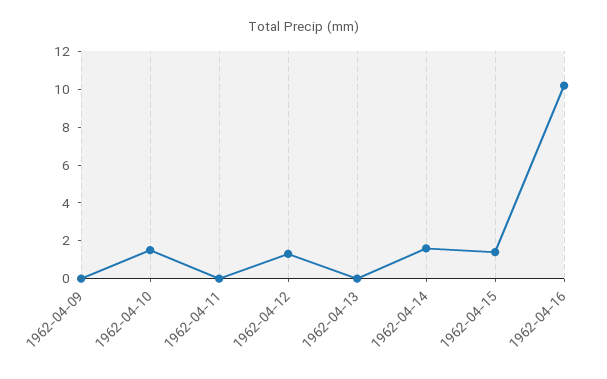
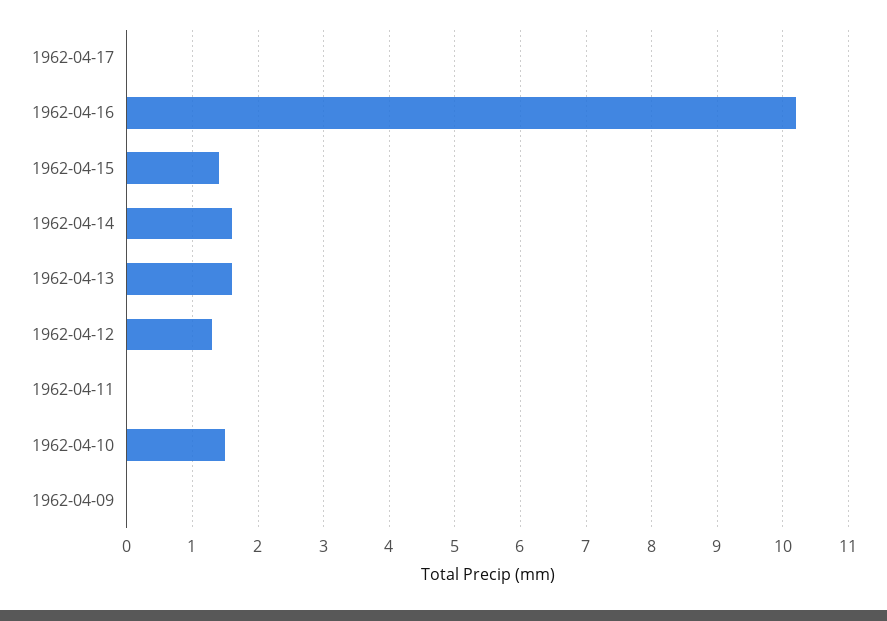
1962-04-13: 0 -> 1.6
1962-04-17: none -> 0

